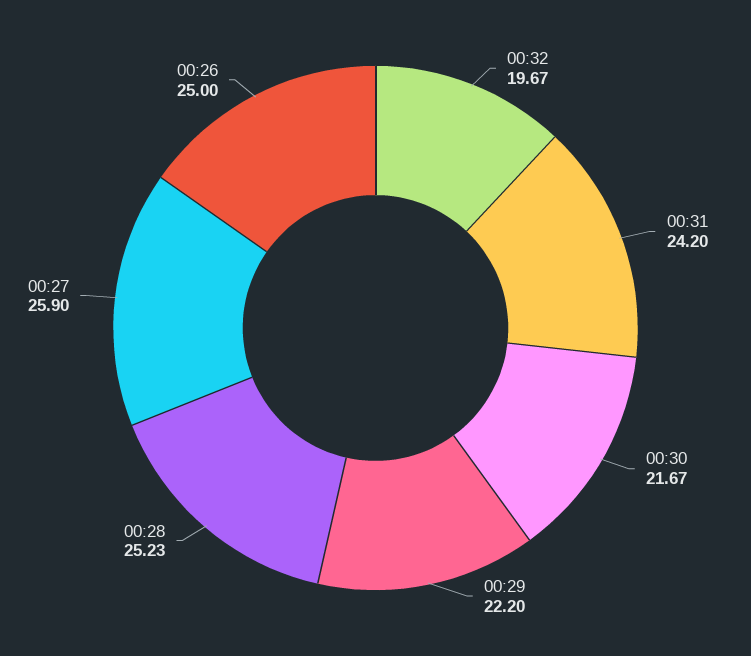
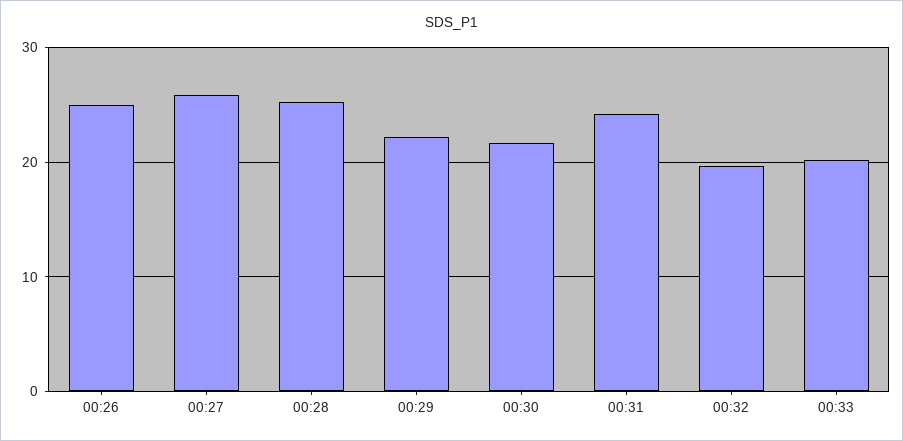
00:33: none -> 20

